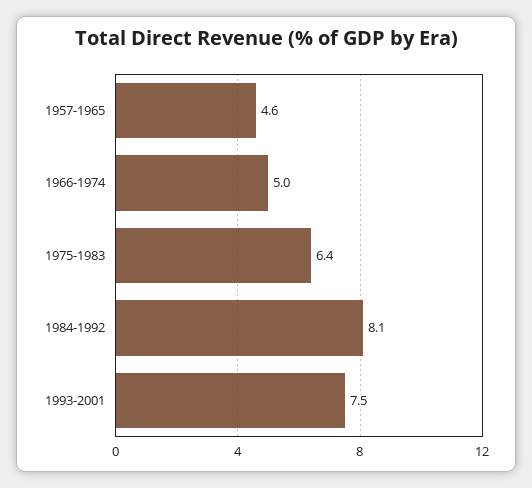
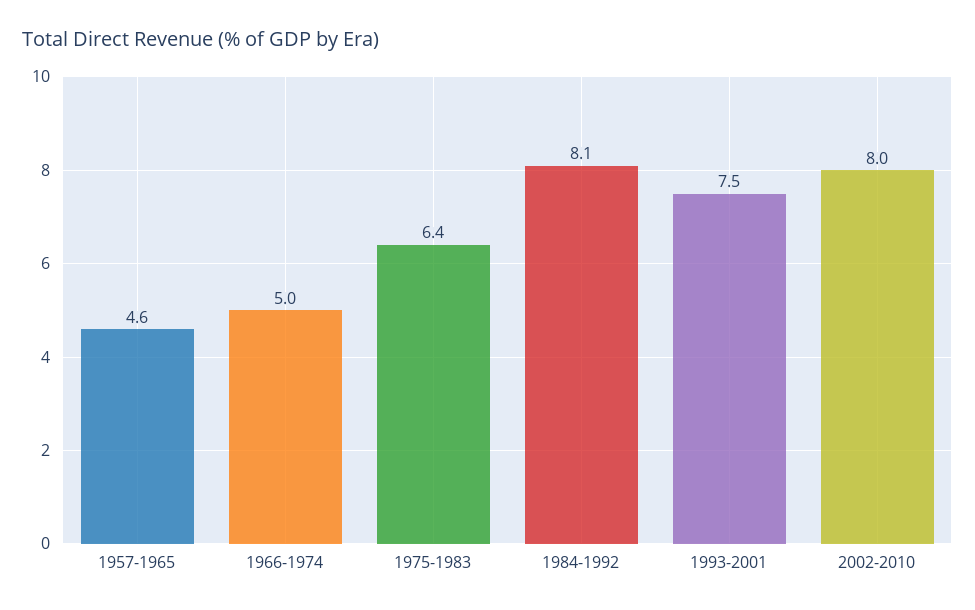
2002-2010: none -> 8

